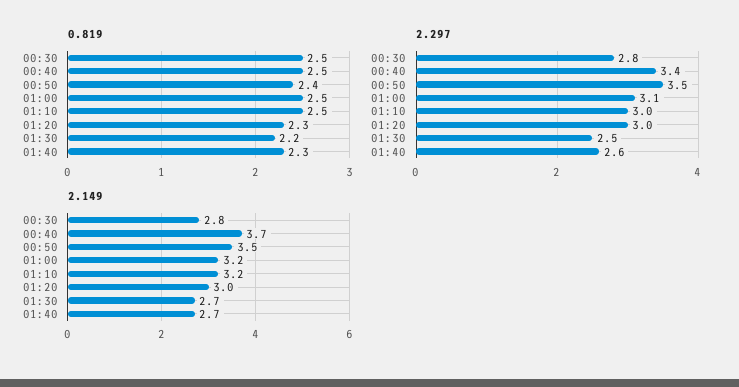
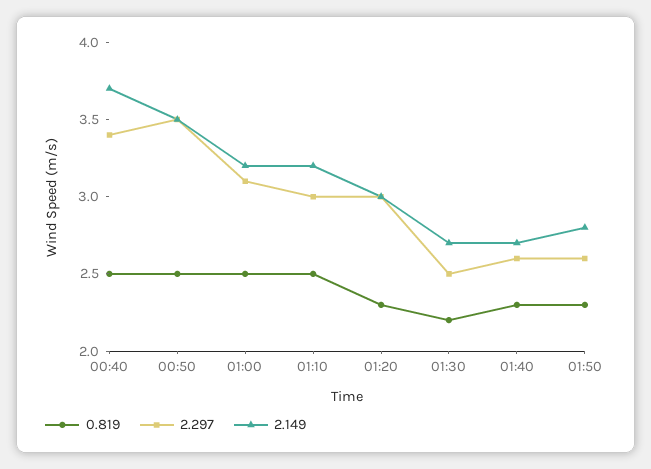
0.819, 00:30: 2.5 -> none
0.819, 00:50: 2.4 -> 2.5
2.297, 00:30: 2.8 -> none
2.149, 00:30: 2.8 -> none
0.819, 01:50: none -> 2.3
2.297, 01:50: none -> 2.6
2.149, 01:50: none -> 2.8

